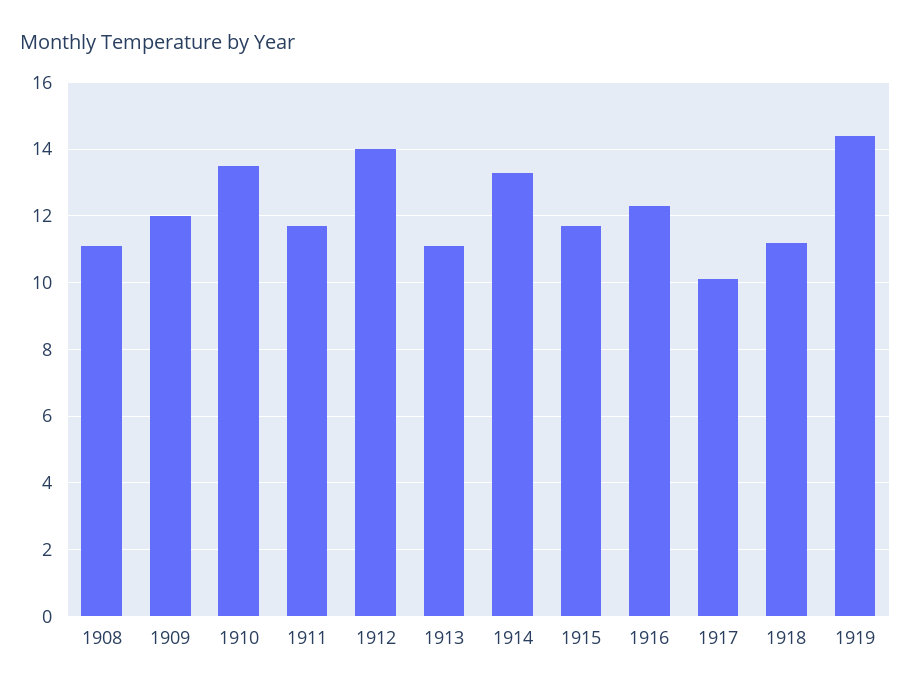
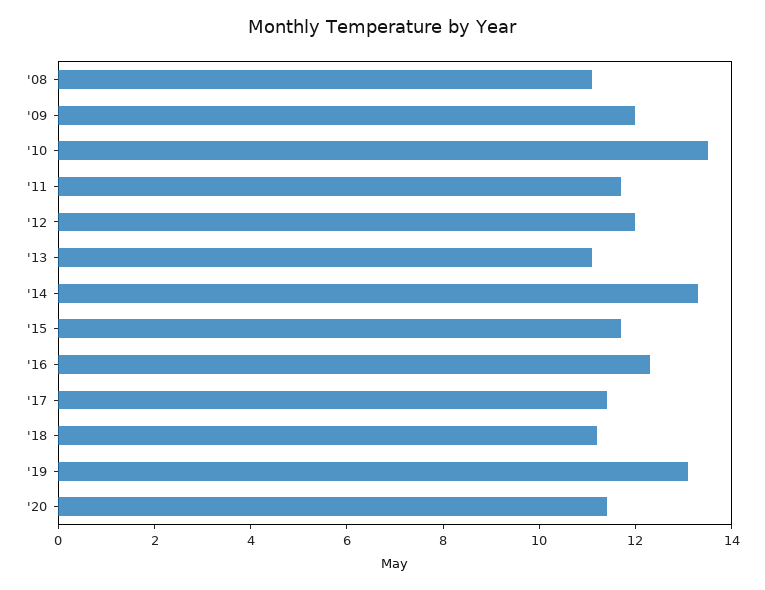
1912: 14 -> 12
1917: 10 -> 11.5
1919: 14.5 -> 13
'20: none -> 11.5

